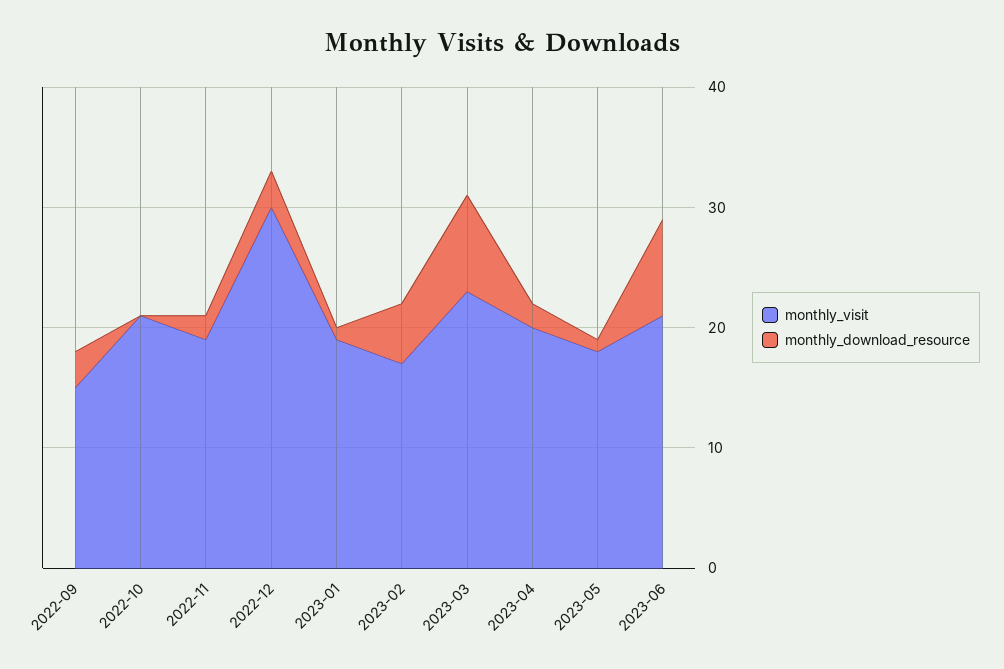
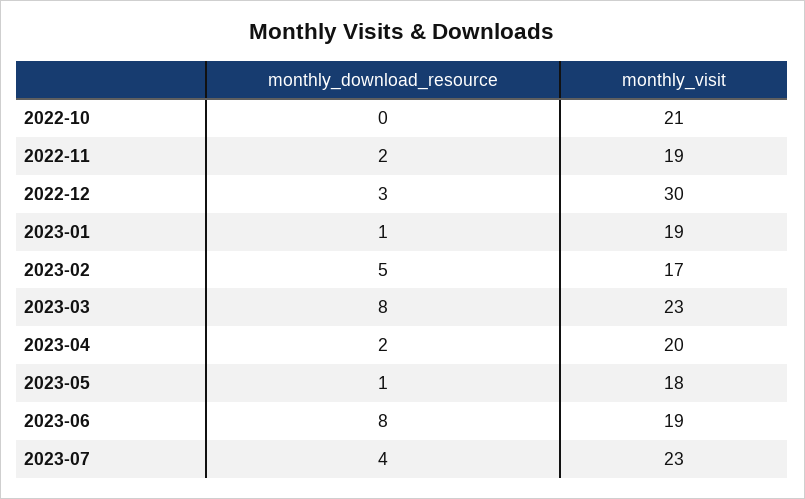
monthly_visit, 2022-09: 15 -> none
monthly_download_resource, 2022-09: 3 -> none
monthly_visit, 2023-06: 21 -> 19
monthly_download_resource, 2023-07: none -> 4
monthly_visit, 2023-07: none -> 23

